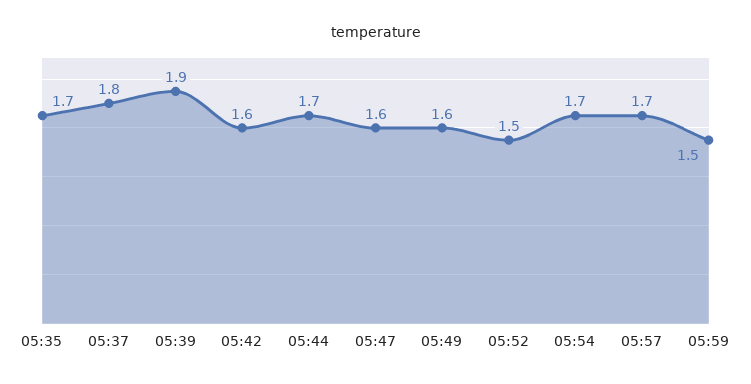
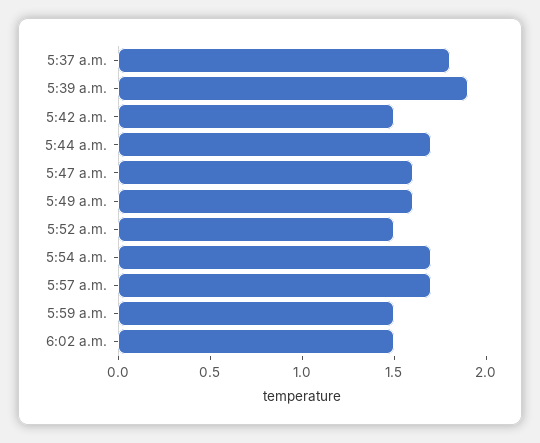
05:35: 1.7 -> none
05:42: 1.6 -> 1.5
6:02 a.m.: none -> 1.5

